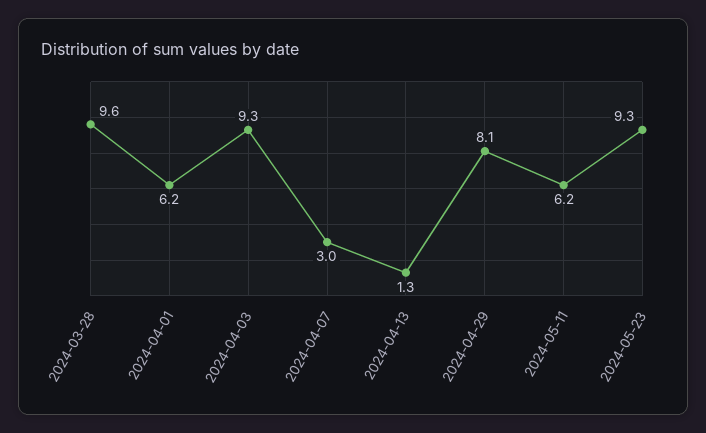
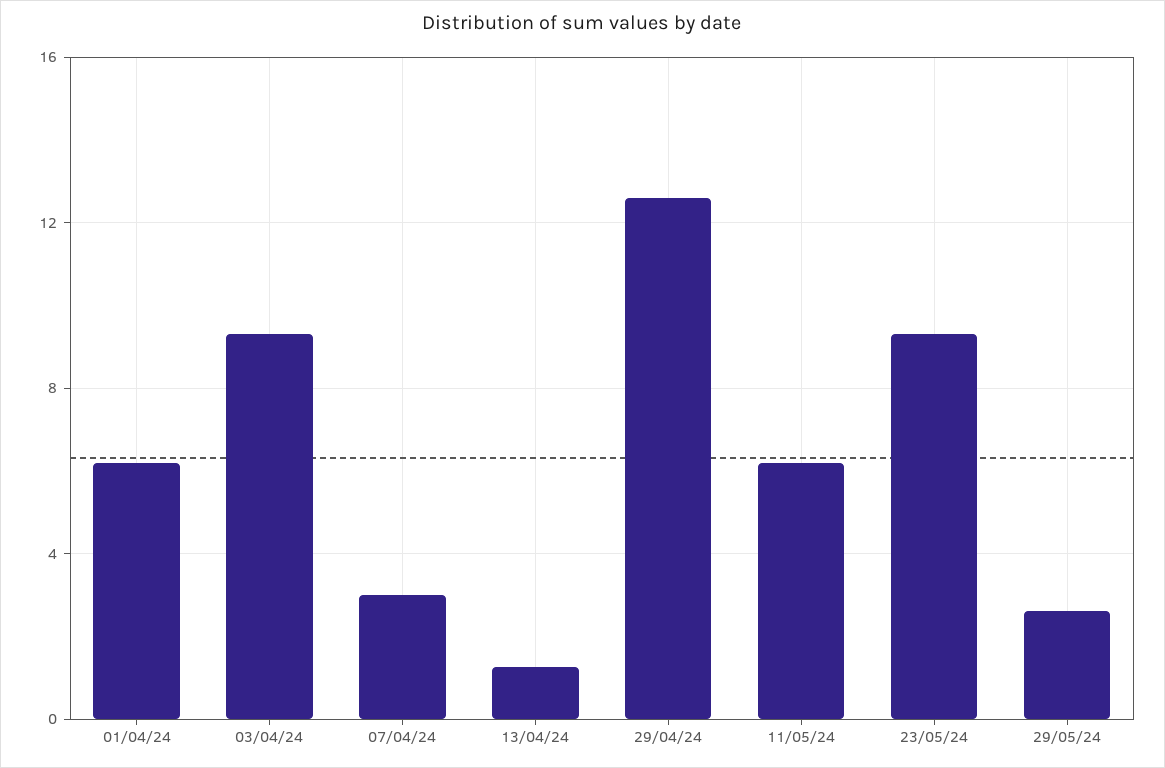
2024-03-28: 9.6 -> none
2024-04-29: 8.1 -> 12.5
29/05/24: none -> 2.5

